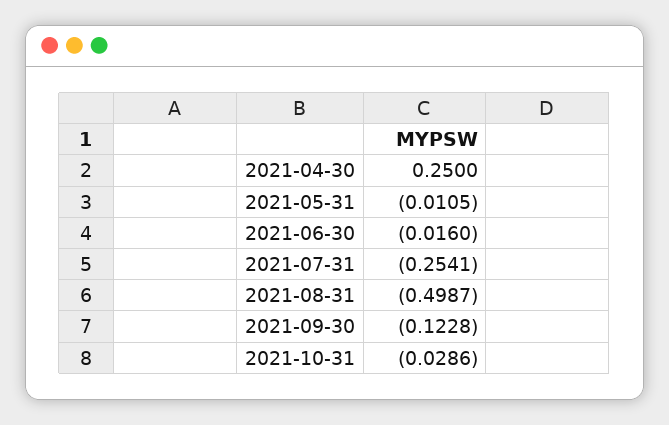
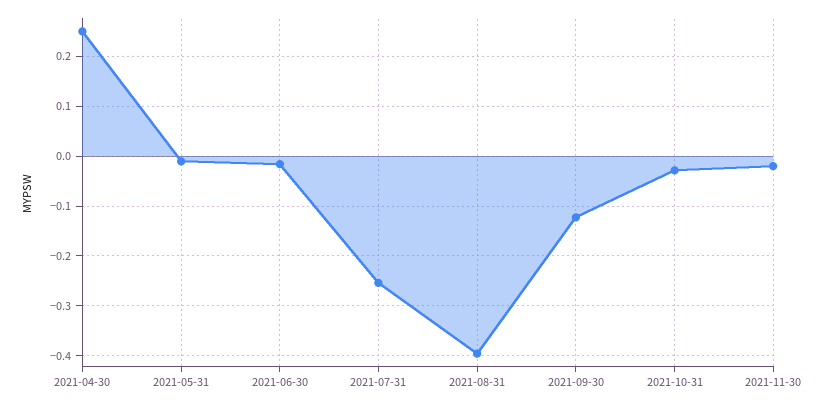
2021-08-31: -0.4987 -> -0.4
2021-11-30: none -> -0.02

